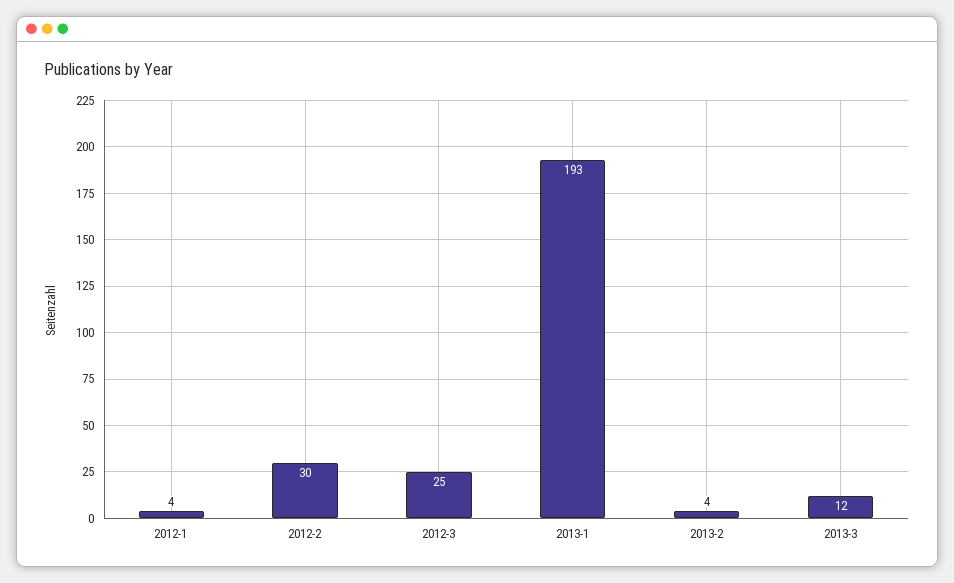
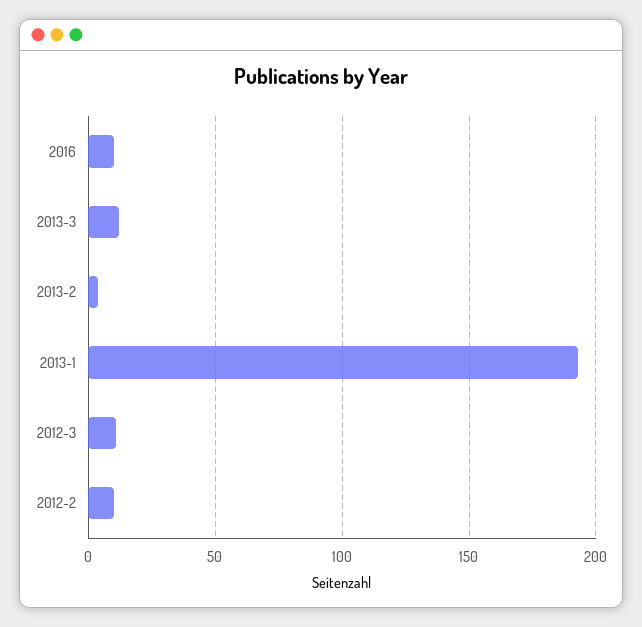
2012-1: 4 -> none
2012-2: 30 -> 10
2012-3: 25 -> 10
2016: none -> 10

